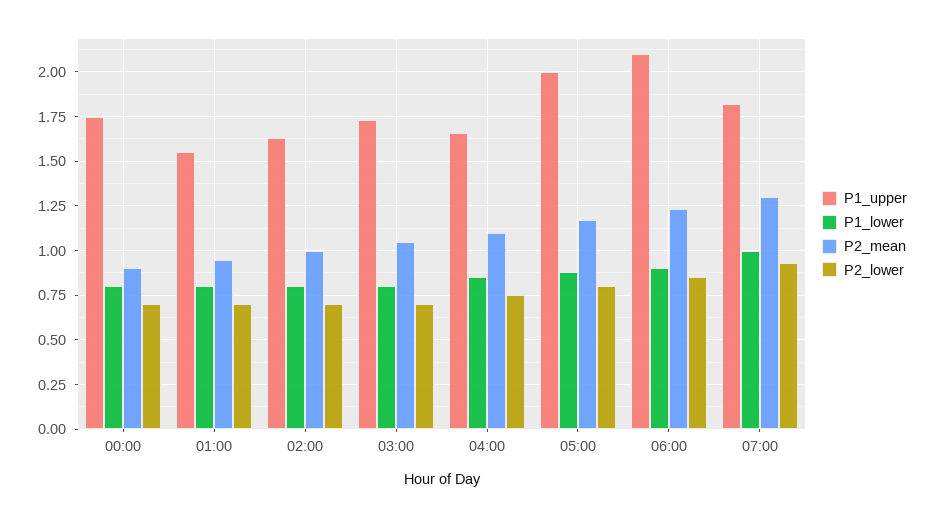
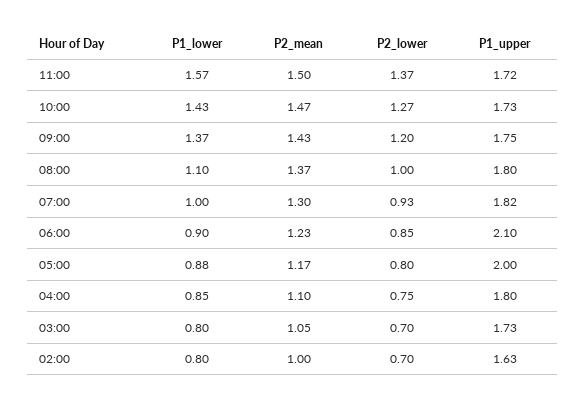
P1_upper, 00:00: 1.75 -> none
P1_lower, 00:00: 0.8 -> none
P2_mean, 00:00: 0.9 -> none
P2_lower, 00:00: 0.7 -> none
P1_upper, 01:00: 1.55 -> none
P1_lower, 01:00: 0.8 -> none
P2_mean, 01:00: 0.95 -> none
P2_lower, 01:00: 0.7 -> none
P1_upper, 04:00: 1.65 -> 1.8
P1_lower, 11:00: none -> 1.57
P2_mean, 11:00: none -> 1.5
P2_lower, 11:00: none -> 1.37
P1_upper, 11:00: none -> 1.72
P1_lower, 10:00: none -> 1.43
P2_mean, 10:00: none -> 1.47
P2_lower, 10:00: none -> 1.27
P1_upper, 10:00: none -> 1.73
P1_lower, 09:00: none -> 1.37
P2_mean, 09:00: none -> 1.43
P2_lower, 09:00: none -> 1.2
P1_upper, 09:00: none -> 1.75
P1_lower, 08:00: none -> 1.1
P2_mean, 08:00: none -> 1.37
P2_lower, 08:00: none -> 1
P1_upper, 08:00: none -> 1.8

